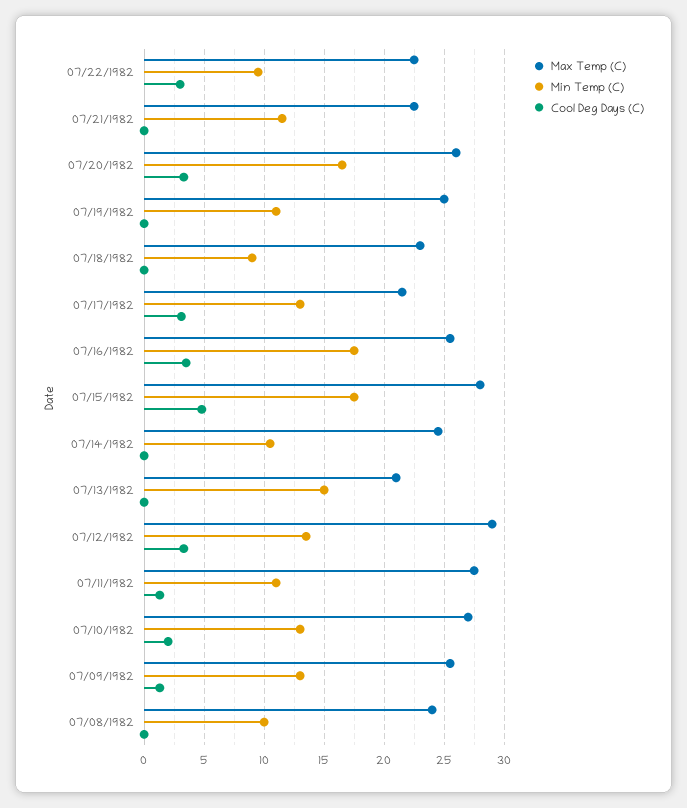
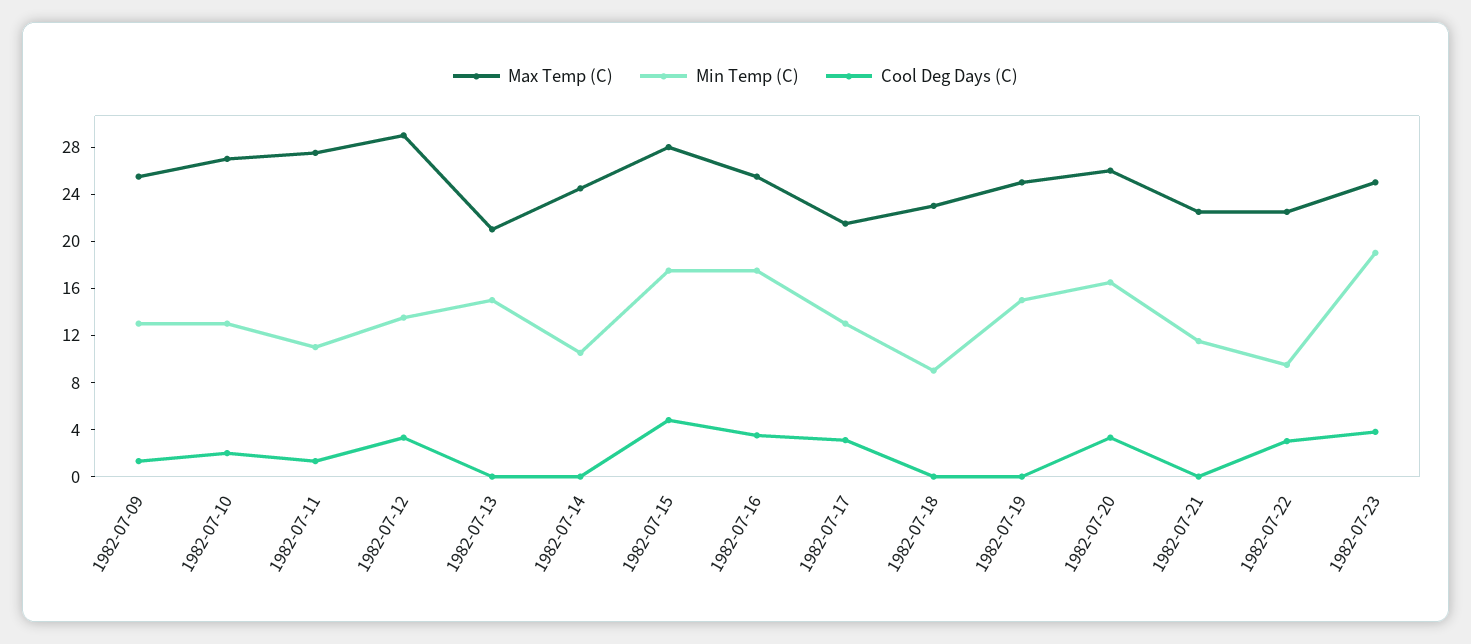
Min Temp (C), 07/19/1982: 11 -> 15
Max Temp (C), 07/08/1982: 24 -> none
Min Temp (C), 07/08/1982: 10 -> none
Cool Deg Days (C), 07/08/1982: 0 -> none
Max Temp (C), 1982-07-23: none -> 25
Min Temp (C), 1982-07-23: none -> 19
Cool Deg Days (C), 1982-07-23: none -> 4

